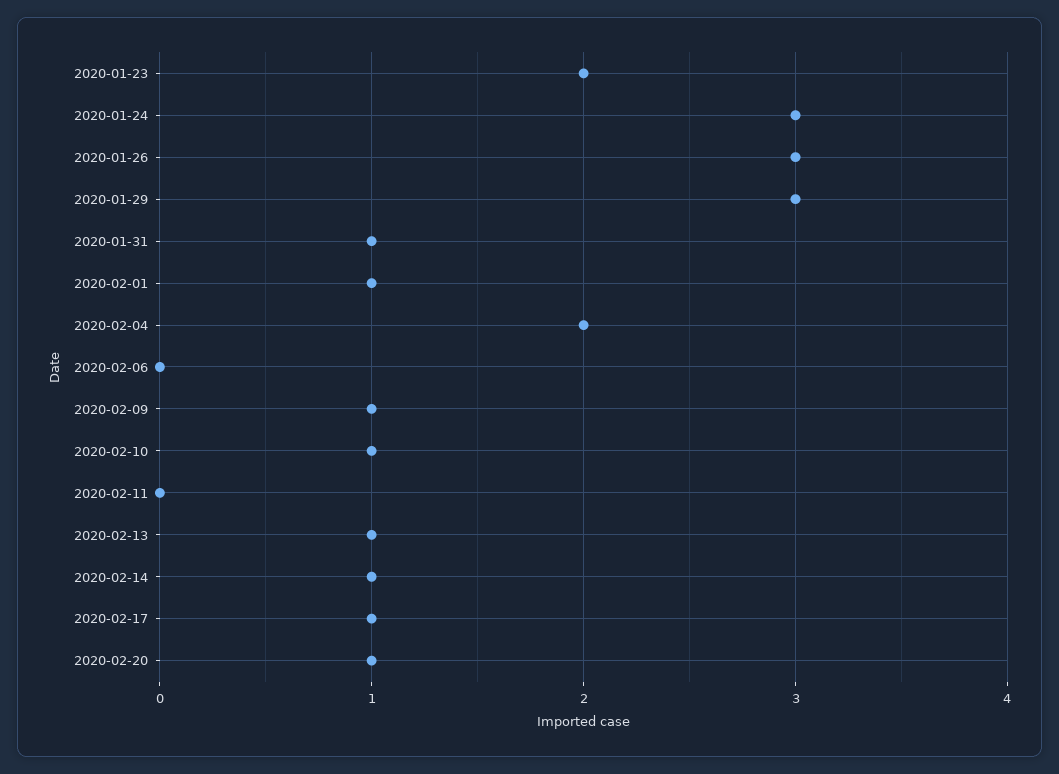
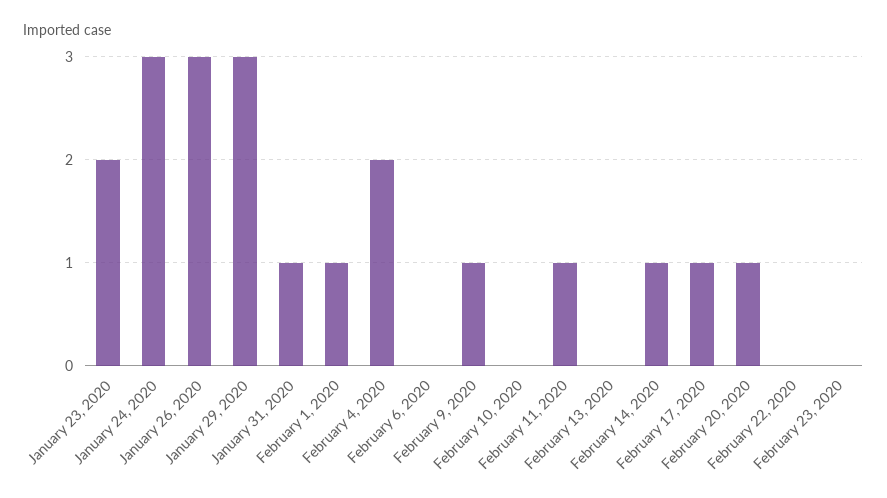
2020-02-10: 1 -> 0
2020-02-11: 0 -> 1
2020-02-13: 1 -> 0
February 22, 2020: none -> 0
February 23, 2020: none -> 0

